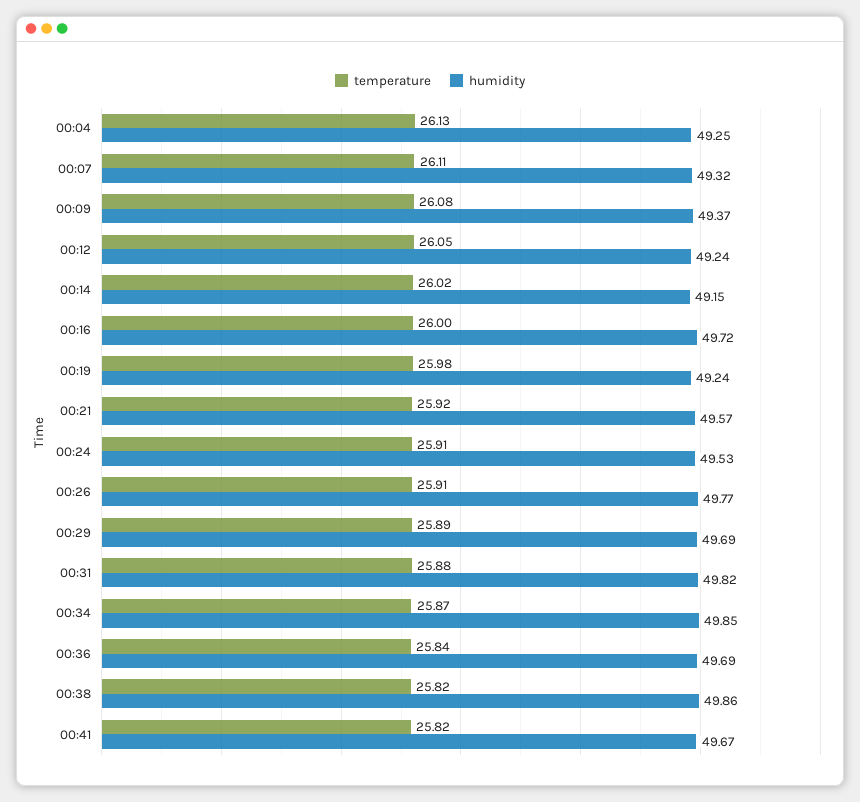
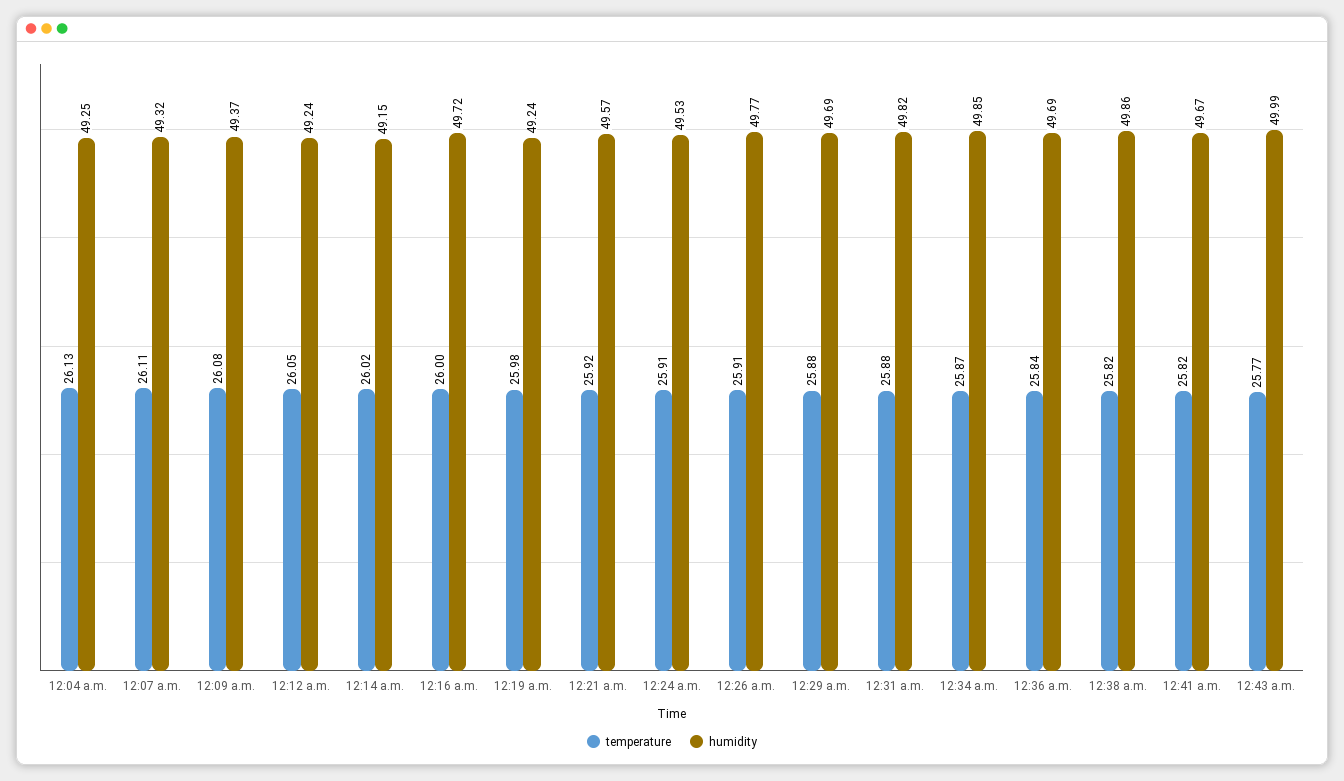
temperature, 00:29: 25.89 -> 25.88
temperature, 12:43 a.m.: none -> 25.77
humidity, 12:43 a.m.: none -> 49.99

